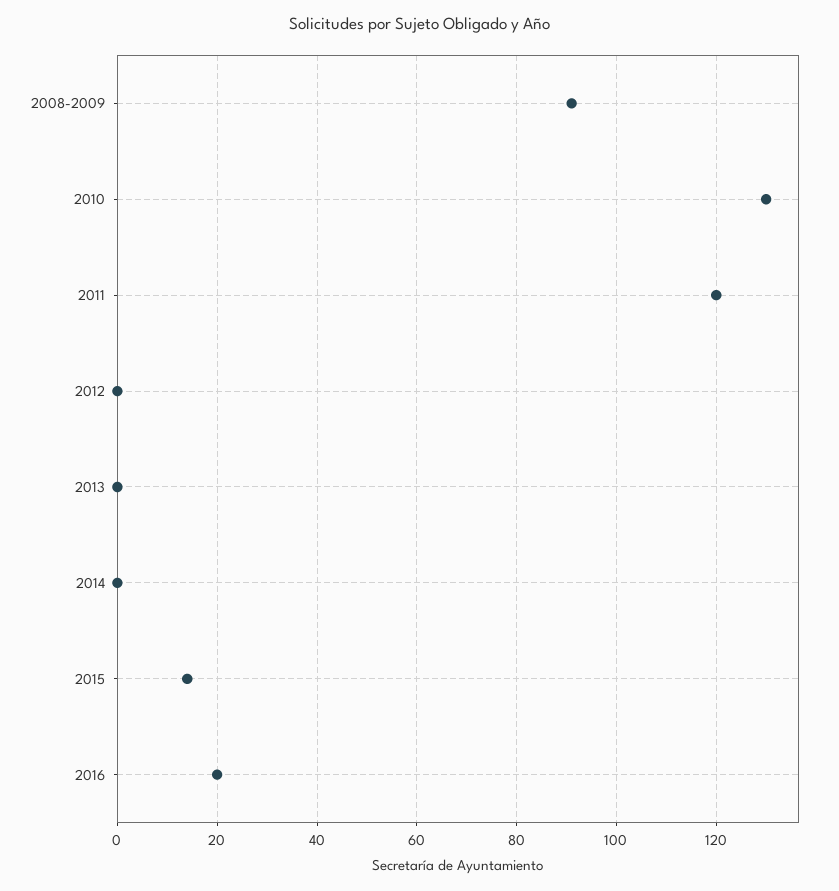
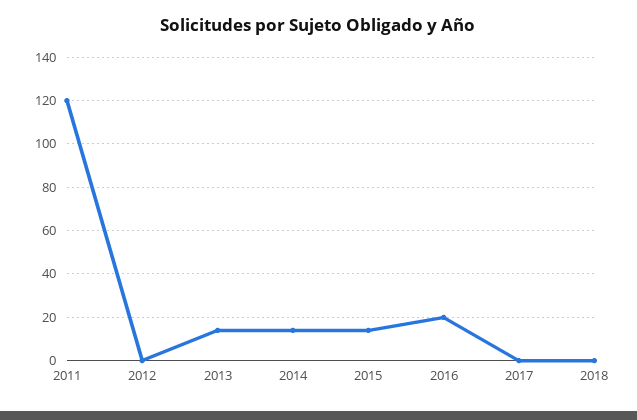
2008-2009: 90 -> none
2010: 130 -> none
2013: 0 -> 15
2014: 0 -> 15
2017: none -> 0
2018: none -> 0

